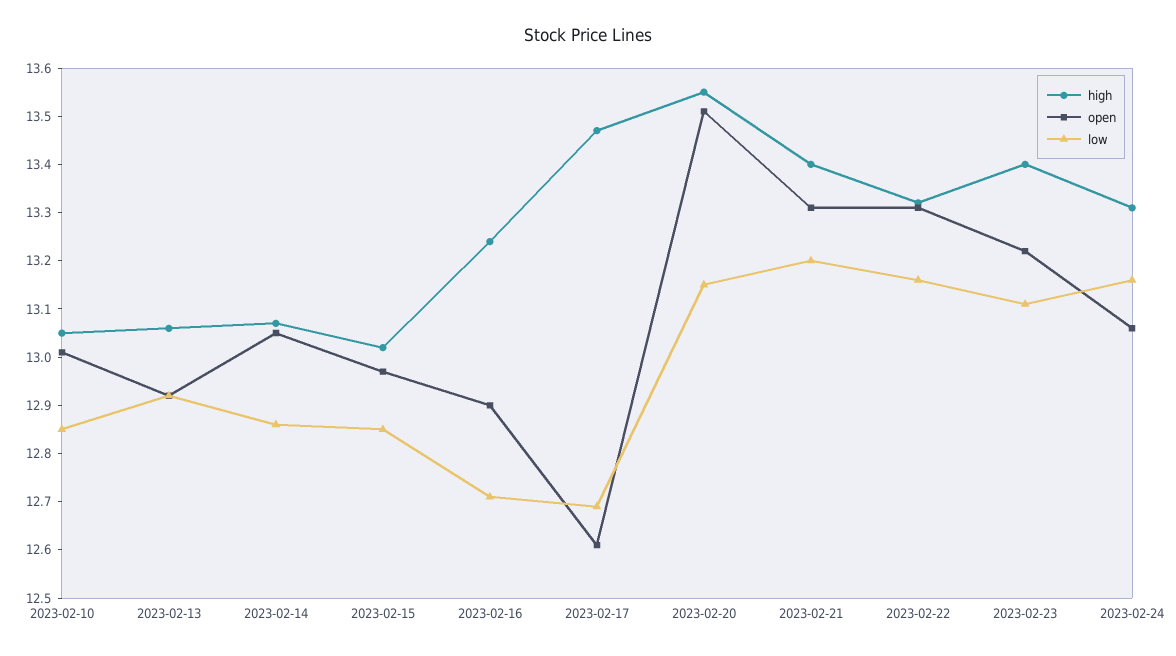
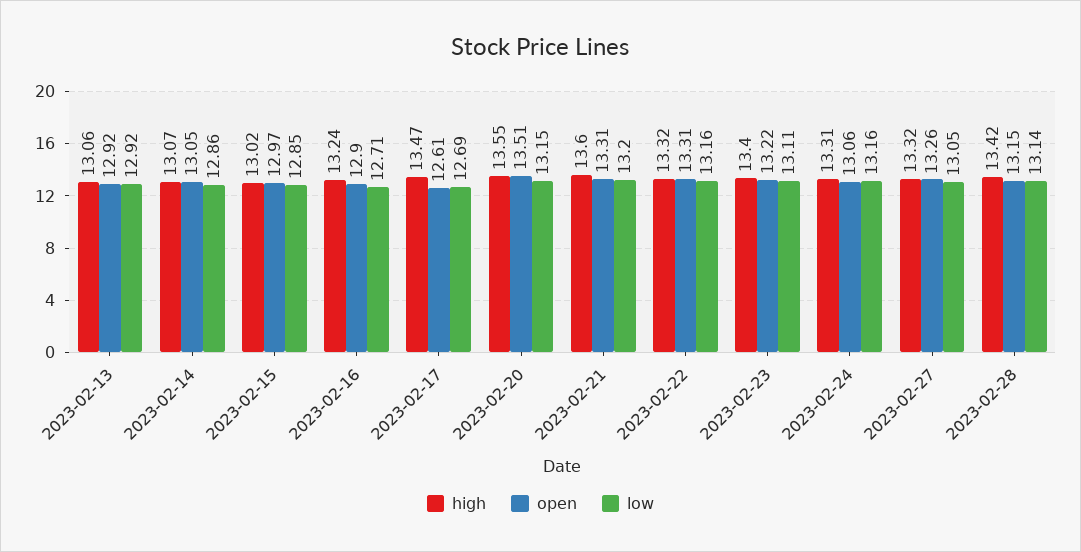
high, 2023-02-10: 13.05 -> none
open, 2023-02-10: 13 -> none
low, 2023-02-10: 12.85 -> none
high, 2023-02-21: 13.4 -> 13.6
high, 2023-02-27: none -> 13.32
open, 2023-02-27: none -> 13.26
low, 2023-02-27: none -> 13.05
high, 2023-02-28: none -> 13.42
open, 2023-02-28: none -> 13.15
low, 2023-02-28: none -> 13.14

